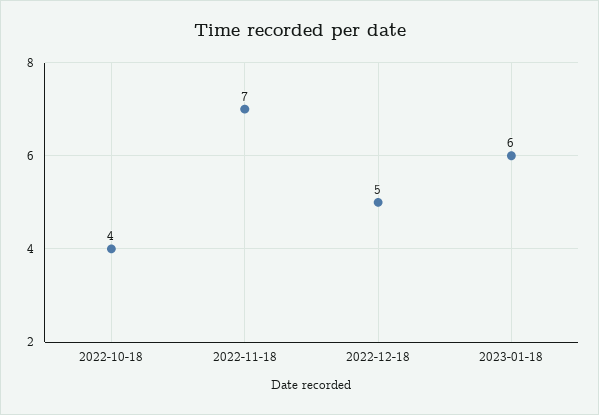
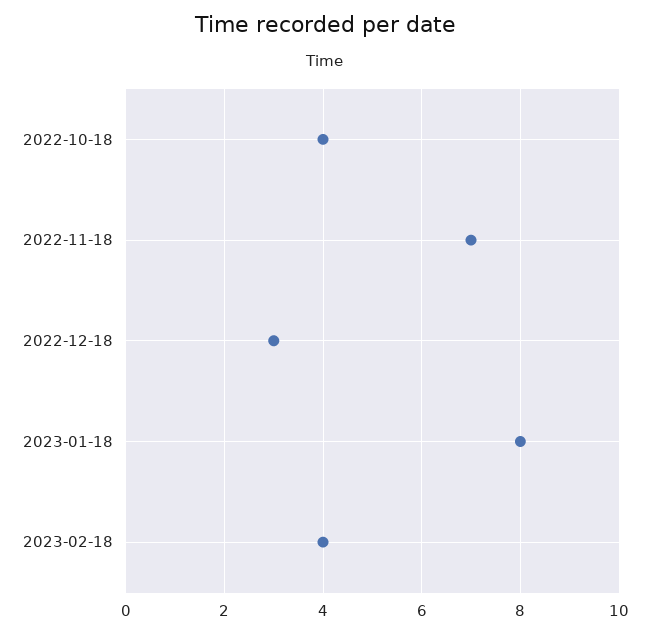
2022-12-18: 5 -> 3
2023-01-18: 6 -> 8
2023-02-18: none -> 4

